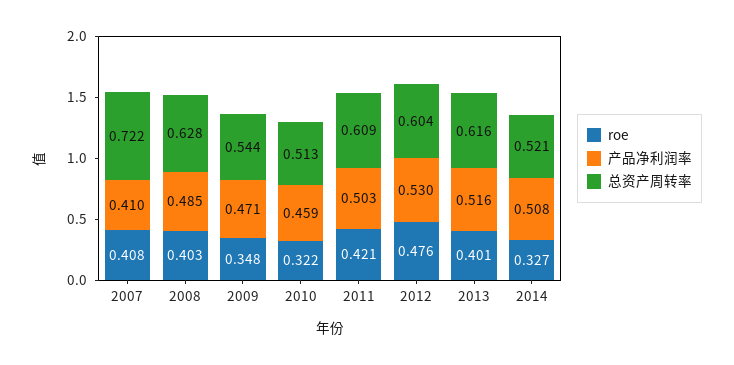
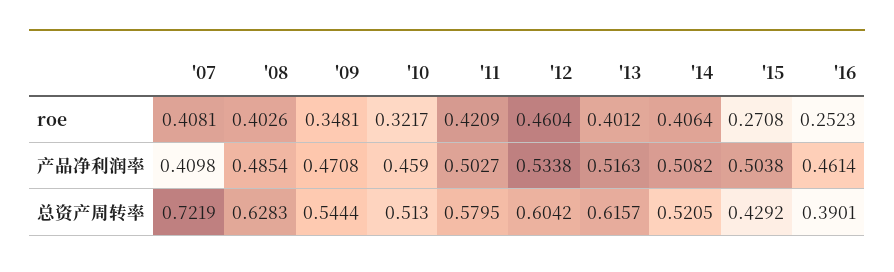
总资产周转率, 2011: 0.609 -> 0.5795
roe, 2012: 0.476 -> 0.4604
产品净利润率, 2012: 0.53 -> 0.5338
roe, 2014: 0.327 -> 0.4064
roe, '15: none -> 0.2708
roe, '16: none -> 0.2523
产品净利润率, '15: none -> 0.5038
产品净利润率, '16: none -> 0.4614
总资产周转率, '15: none -> 0.4292
总资产周转率, '16: none -> 0.3901

